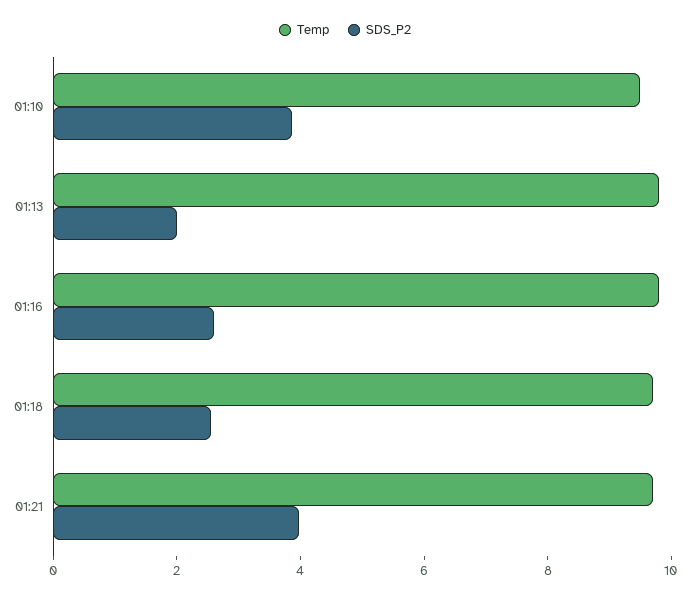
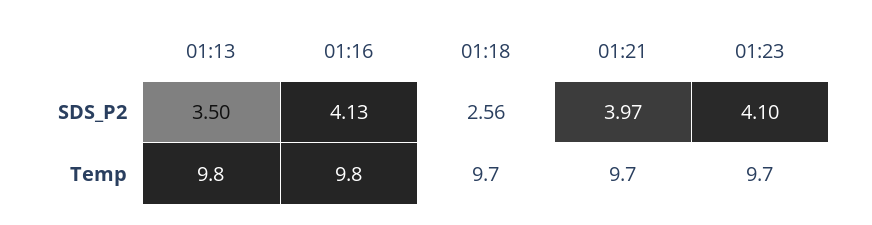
Temp, 01:10: 9.5 -> none
SDS_P2, 01:10: 4 -> none
SDS_P2, 01:13: 2 -> 3.5
SDS_P2, 01:16: 2.5 -> 4.13
SDS_P2, 01:23: none -> 4.1
Temp, 01:23: none -> 9.7

